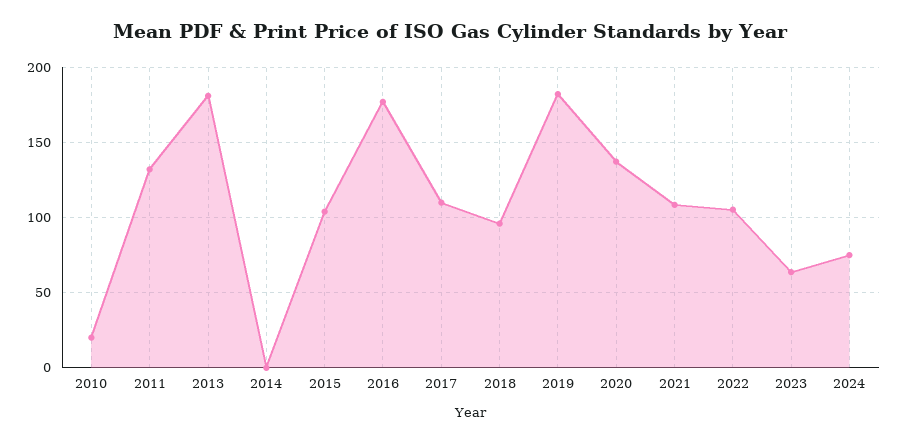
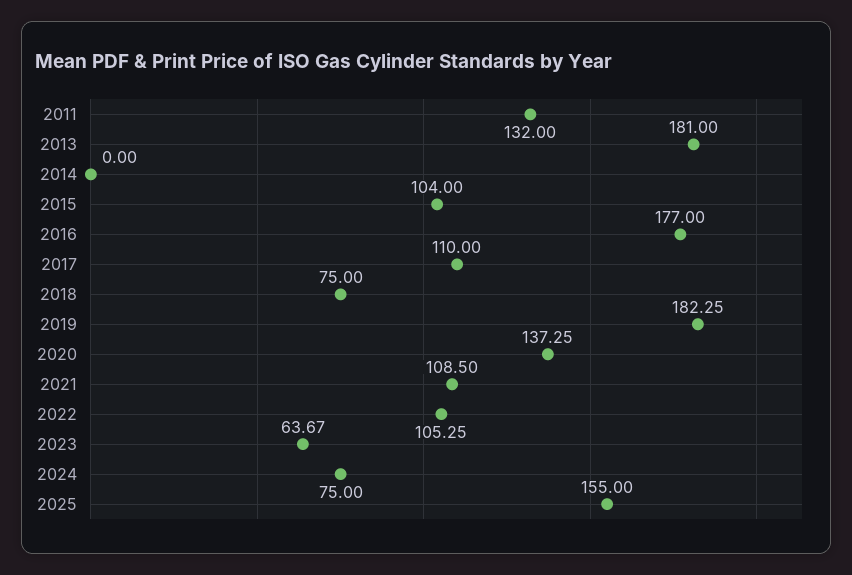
2010: 20 -> none
2018: 95 -> 75
2025: none -> 155

